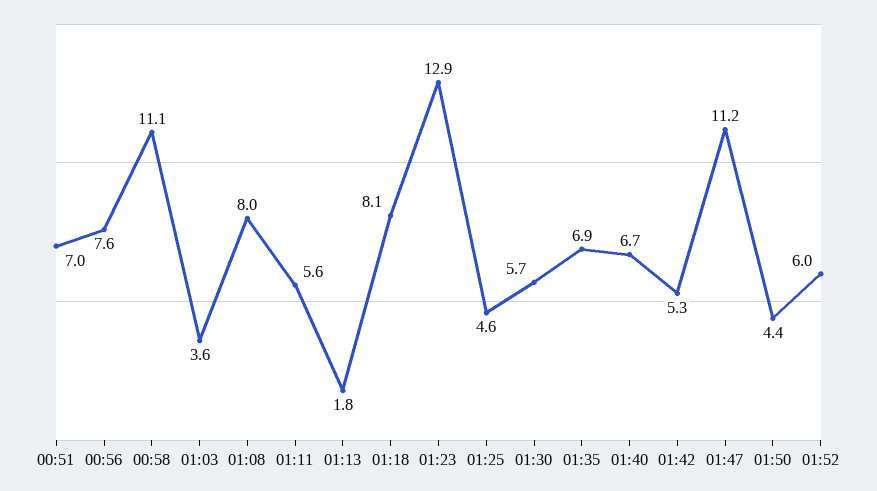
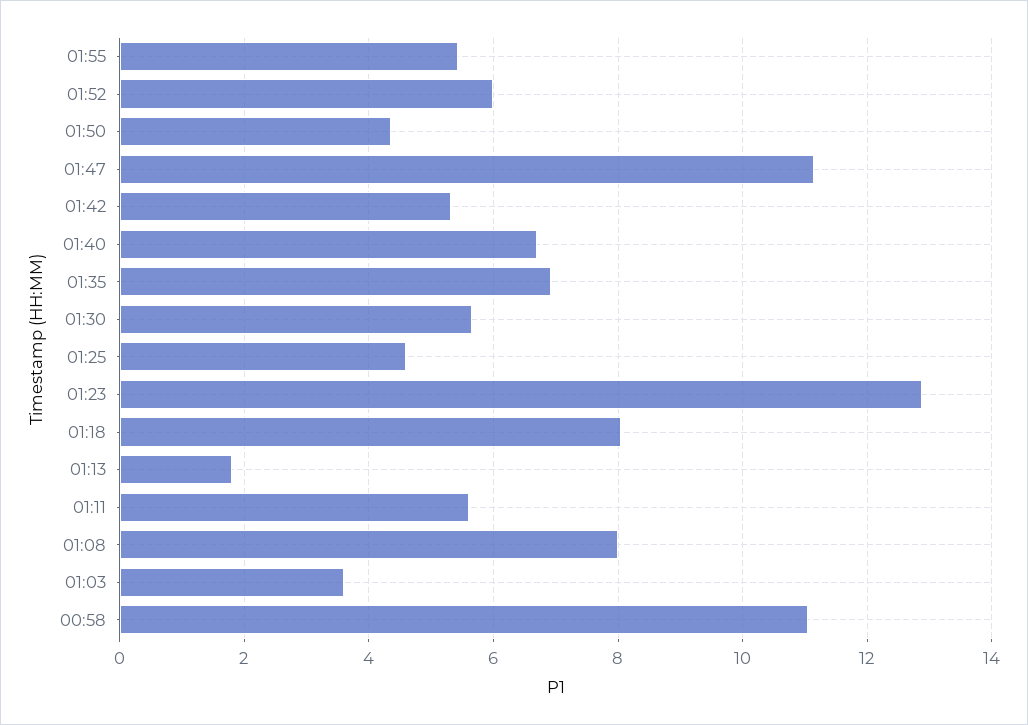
00:51: 7 -> none
00:56: 7.6 -> none
01:55: none -> 5.4

